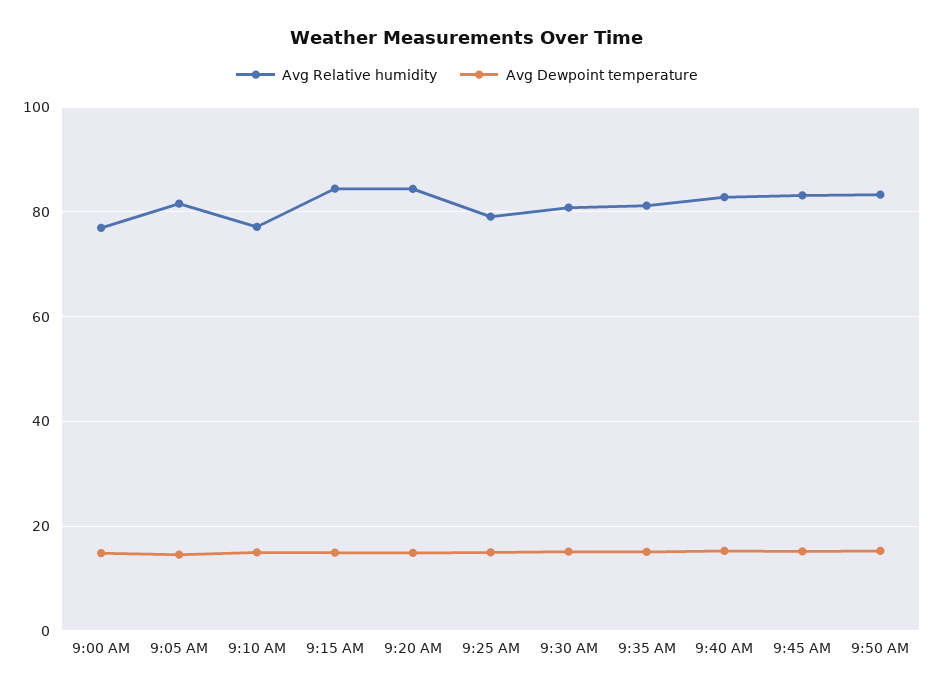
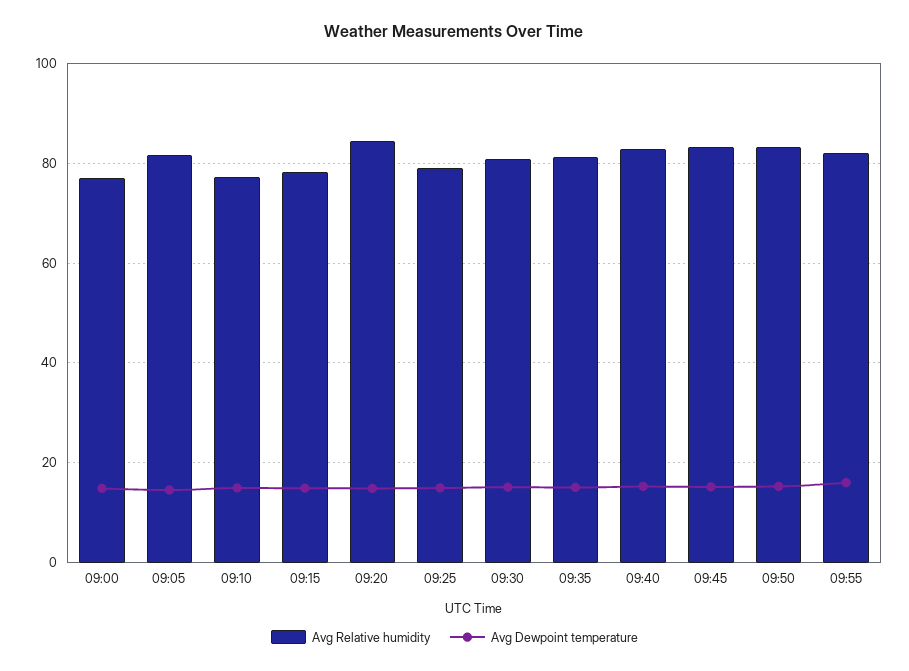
Avg Relative humidity, 9:15 AM: 84 -> 78
Avg Relative humidity, 09:55: none -> 82
Avg Dewpoint temperature, 09:55: none -> 16

